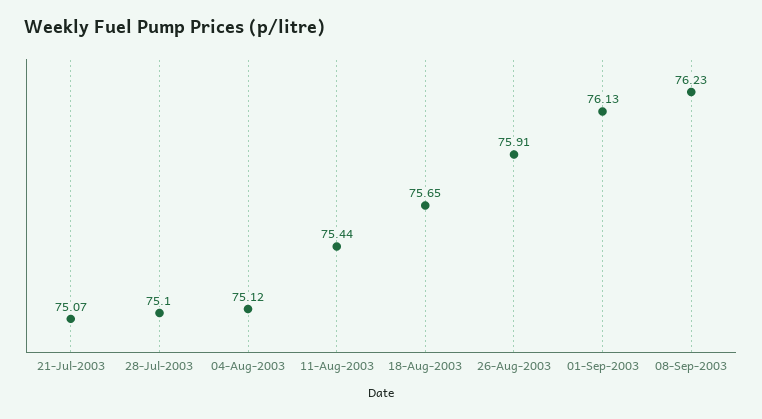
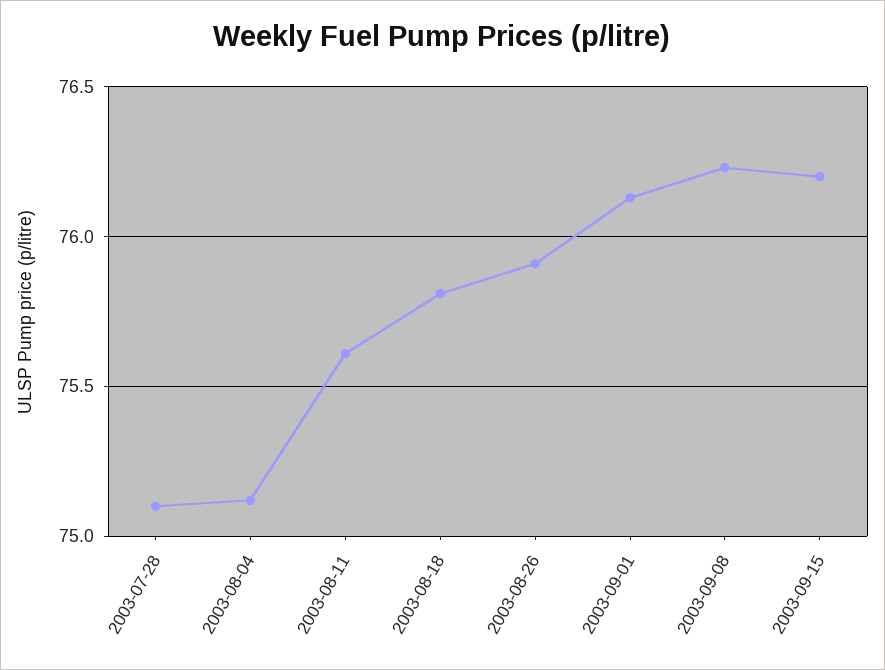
21-Jul-2003: 75.07 -> none
11-Aug-2003: 75.44 -> 75.6
18-Aug-2003: 75.65 -> 75.8
2003-09-15: none -> 76.2

